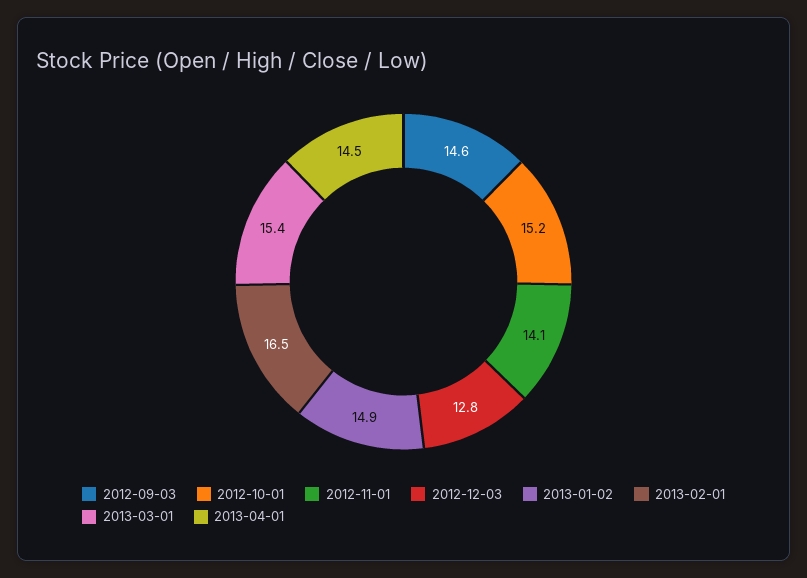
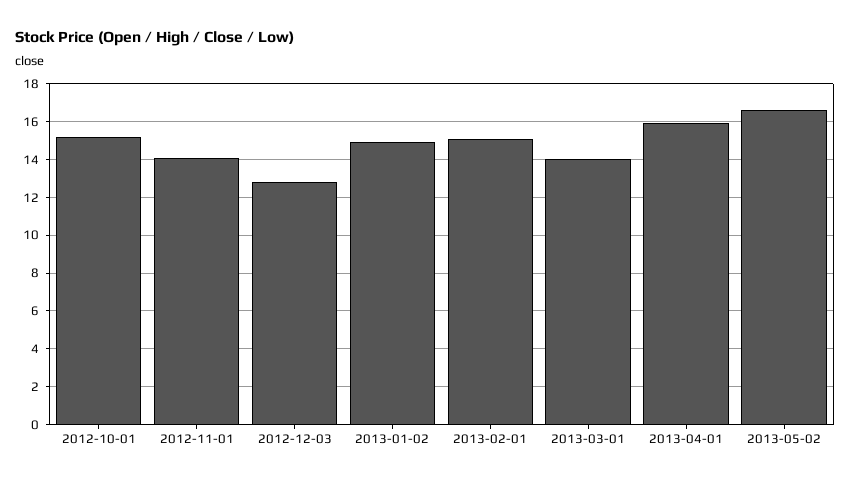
2012-09-03: 14.6 -> none
2013-02-01: 16.5 -> 15
2013-03-01: 15.4 -> 14
2013-04-01: 14.5 -> 16
2013-05-02: none -> 16.5

